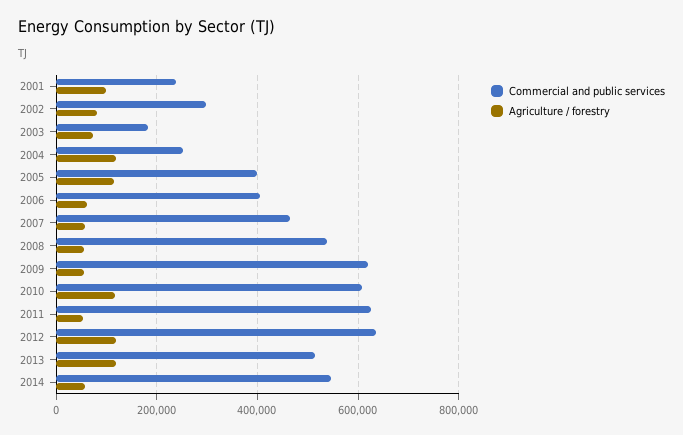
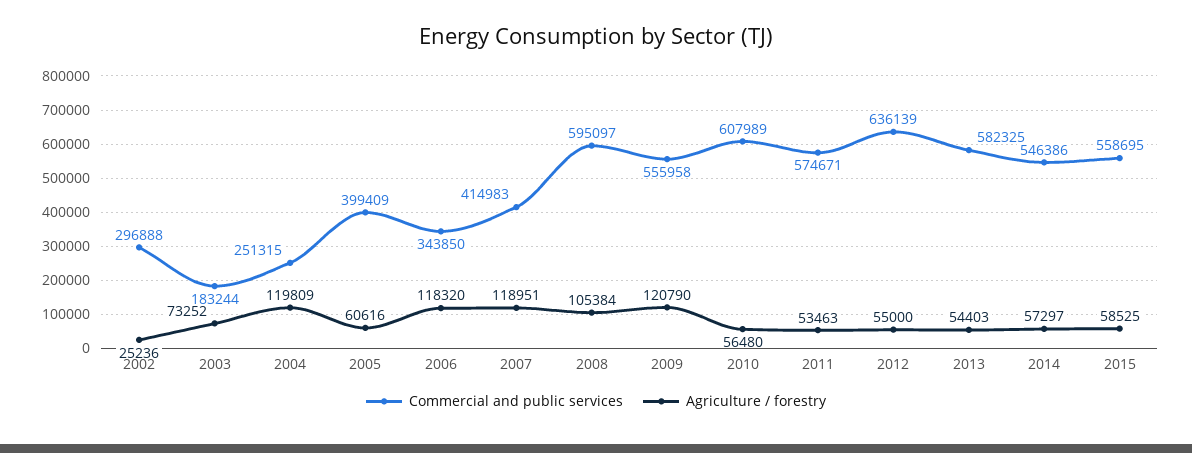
Commercial and public services, 2001: 240000 -> none
Agriculture / forestry, 2001: 100000 -> none
Agriculture / forestry, 2002: 80000 -> 25236
Agriculture / forestry, 2005: 120000 -> 60616
Commercial and public services, 2006: 400000 -> 343850
Agriculture / forestry, 2006: 60000 -> 118320
Commercial and public services, 2007: 460000 -> 414983
Agriculture / forestry, 2007: 60000 -> 118951
Commercial and public services, 2008: 540000 -> 595097
Agriculture / forestry, 2008: 60000 -> 105384
Commercial and public services, 2009: 620000 -> 555958
Agriculture / forestry, 2009: 60000 -> 120790
Agriculture / forestry, 2010: 120000 -> 56480
Commercial and public services, 2011: 620000 -> 574671
Agriculture / forestry, 2012: 120000 -> 55000
Commercial and public services, 2013: 520000 -> 582325
Agriculture / forestry, 2013: 120000 -> 54403
Commercial and public services, 2015: none -> 558695
Agriculture / forestry, 2015: none -> 58525

